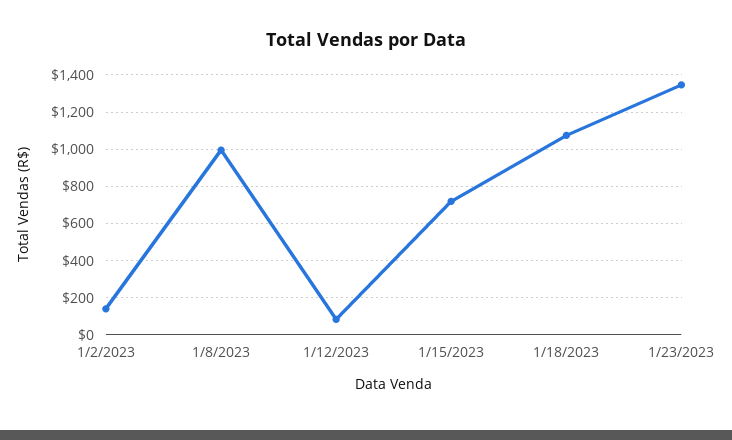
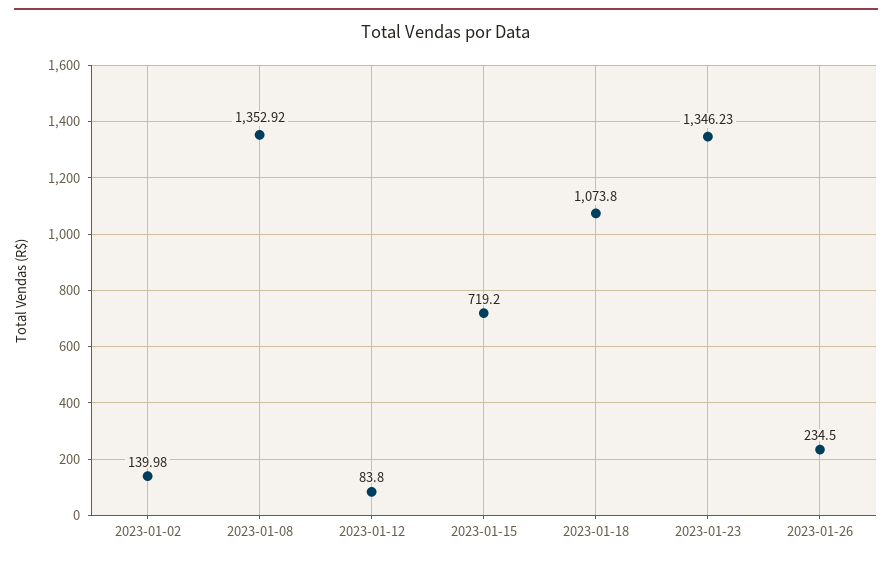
1/8/2023: 1000 -> 1352.92
2023-01-26: none -> 234.5

